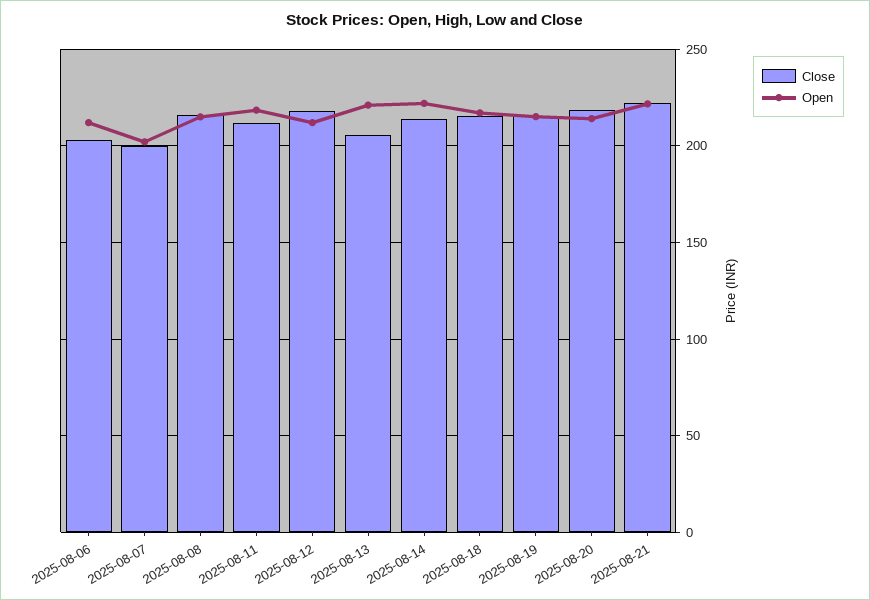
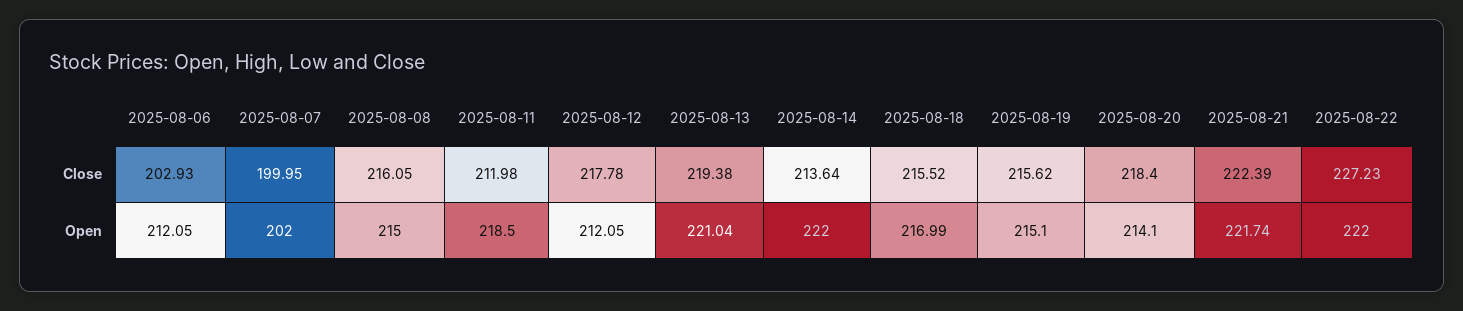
Close, 2025-08-13: 205 -> 219.38
Close, 2025-08-22: none -> 227.23
Open, 2025-08-22: none -> 222

